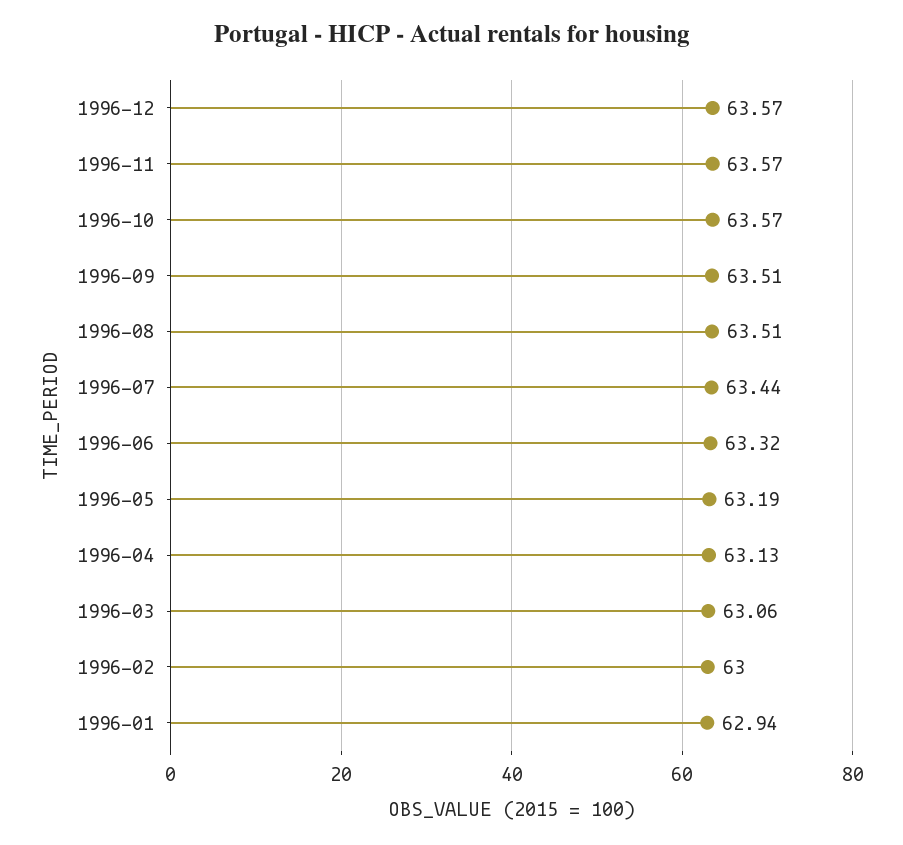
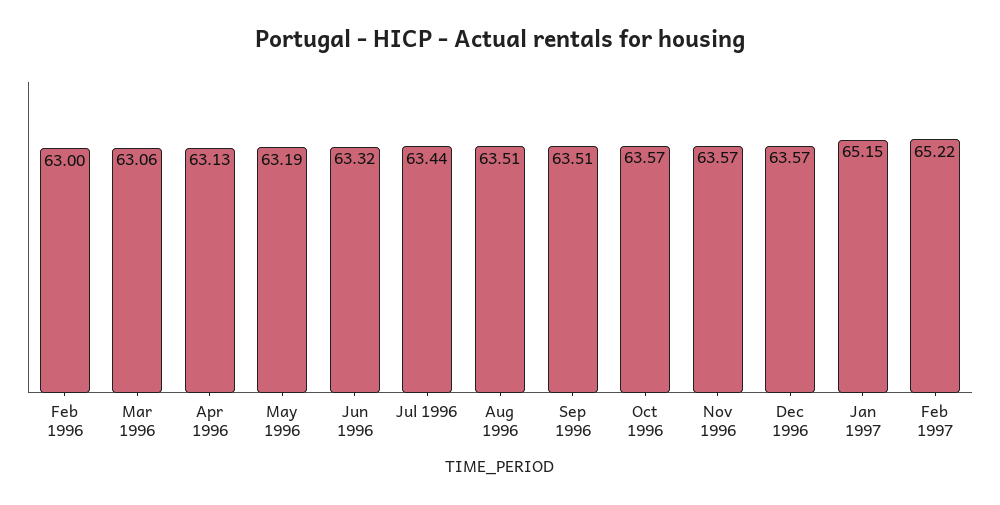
1996-01: 62.94 -> none
Jan 1997: none -> 65.15
Feb 1997: none -> 65.22

